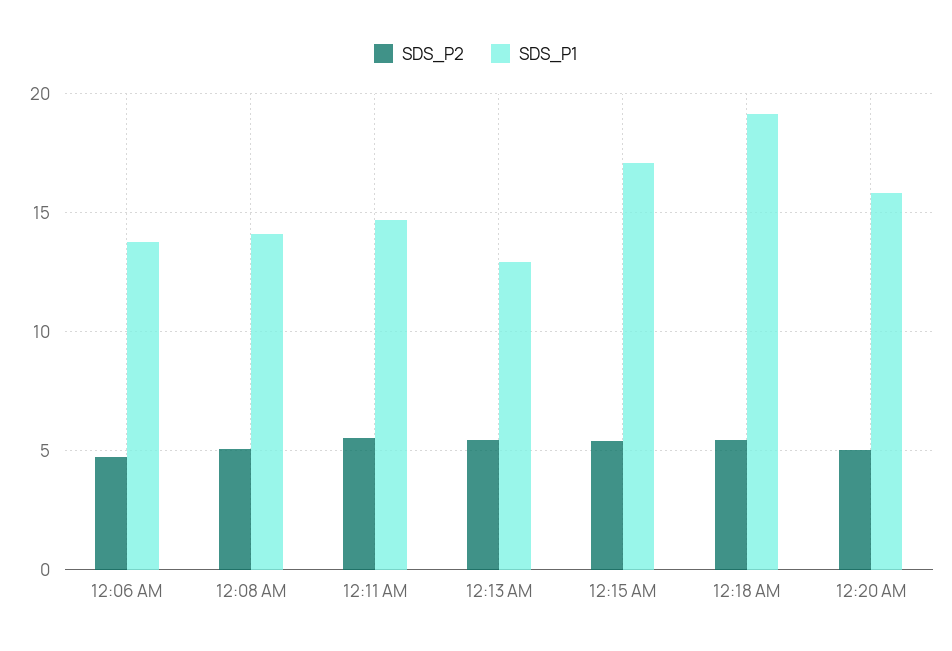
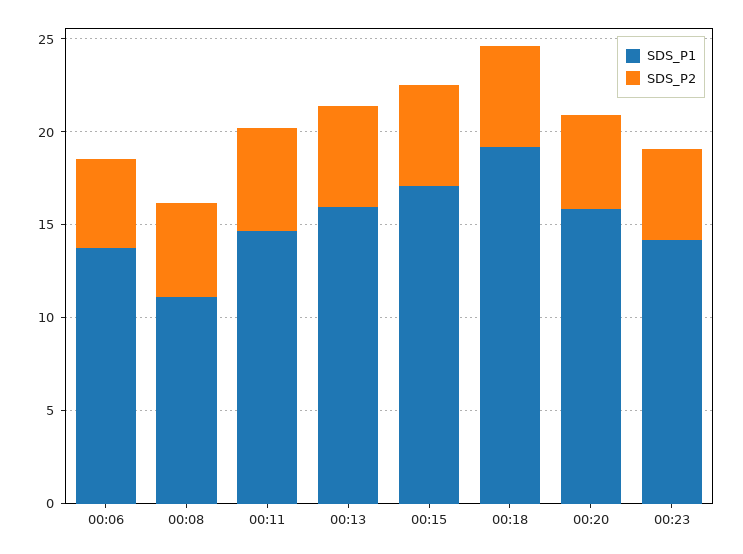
SDS_P1, 12:08 AM: 14 -> 11
SDS_P1, 12:13 AM: 13 -> 16
SDS_P1, 00:23: none -> 14
SDS_P2, 00:23: none -> 5

